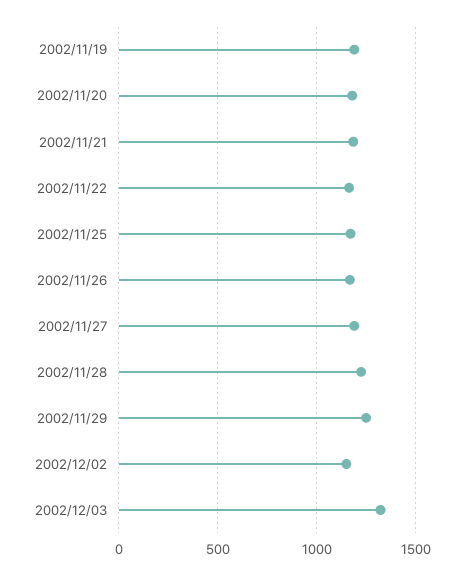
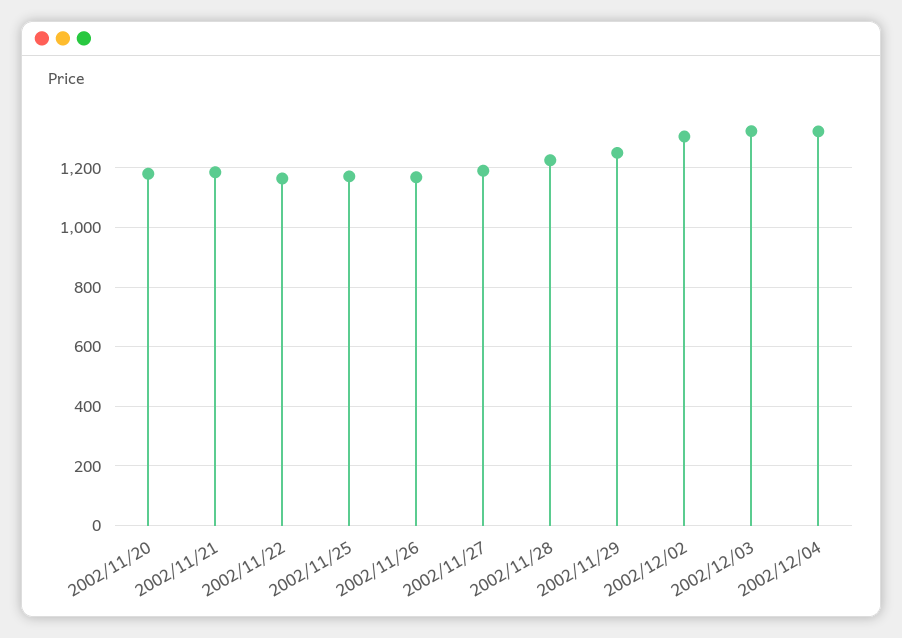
2002/11/19: 1200 -> none
2002/12/02: 1150 -> 1300
2002/12/04: none -> 1325

